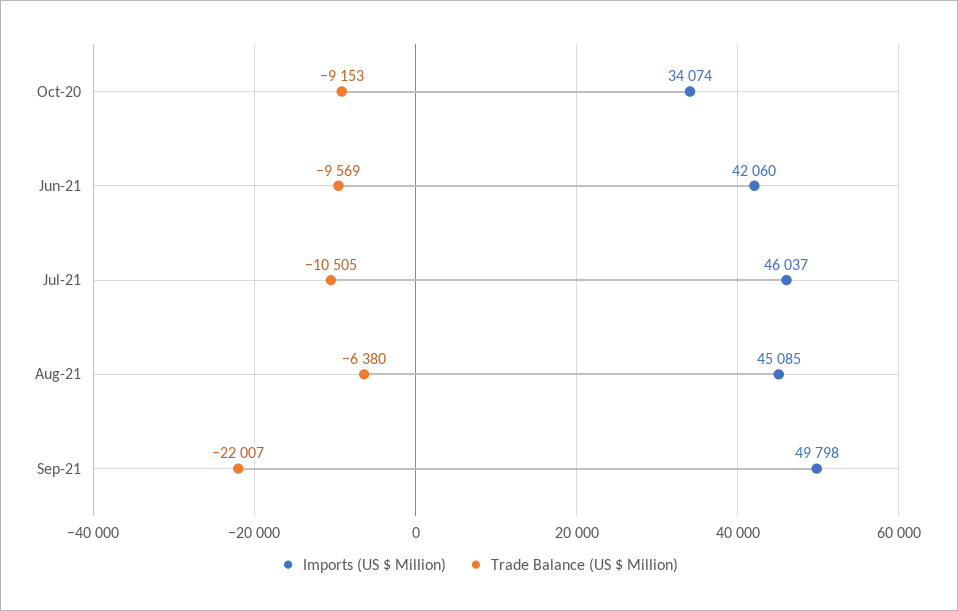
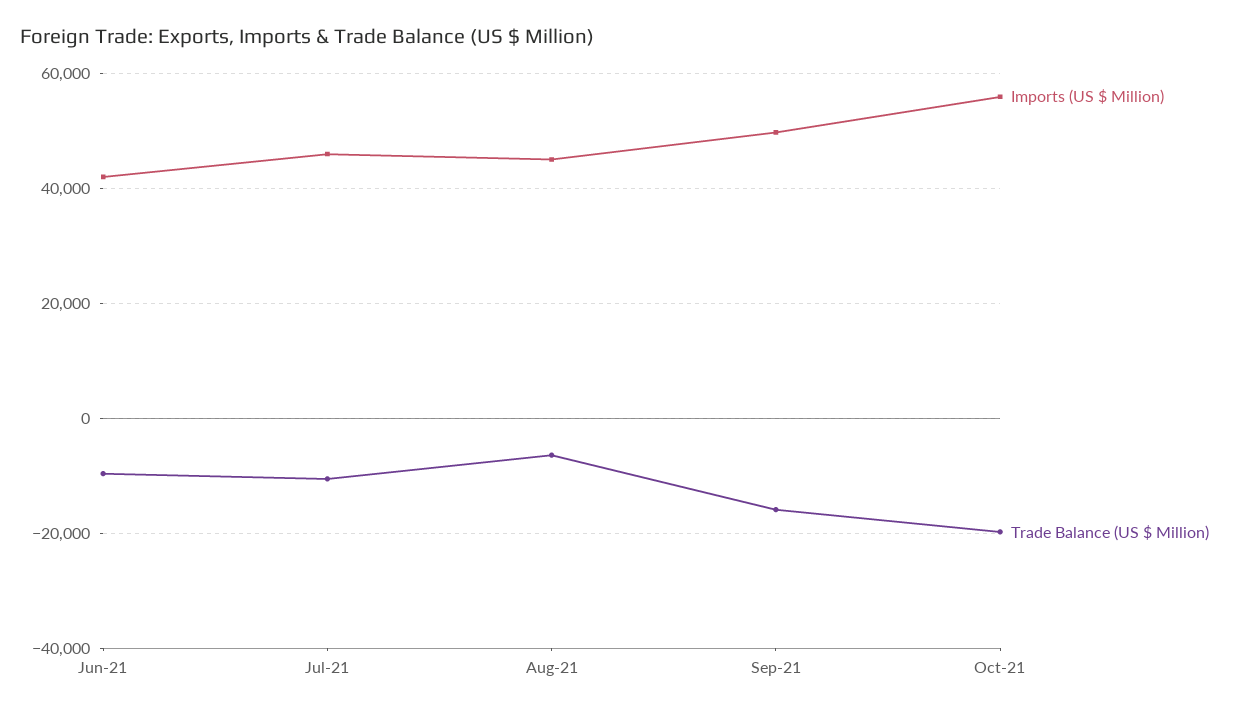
Imports (US $ Million), Oct-20: 34074 -> none
Trade Balance (US $ Million), Oct-20: -9153 -> none
Trade Balance (US $ Million), Sep-21: -22007 -> -16000
Imports (US $ Million), Oct-21: none -> 56000
Trade Balance (US $ Million), Oct-21: none -> -20000

